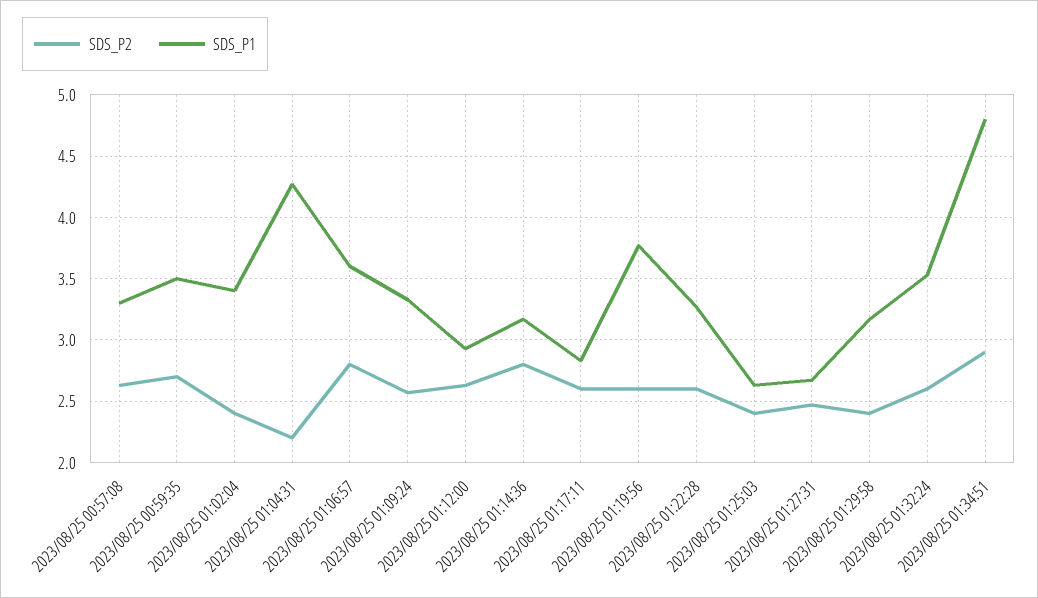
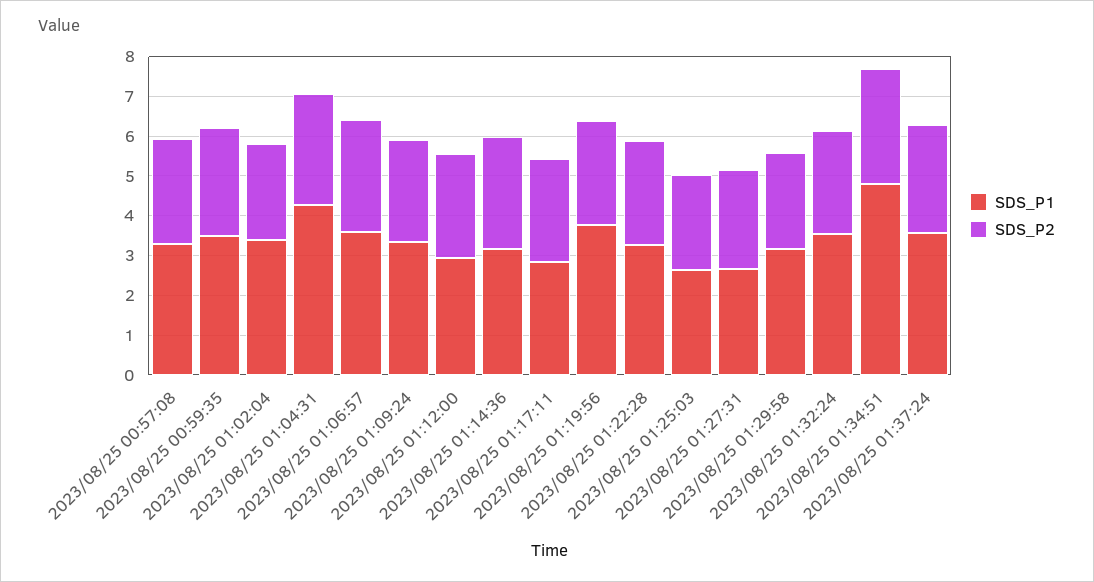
SDS_P2, 2023/08/25 01:04:31: 2.2 -> 2.75
SDS_P1, 2023/08/25 01:37:24: none -> 3.5
SDS_P2, 2023/08/25 01:37:24: none -> 2.75

